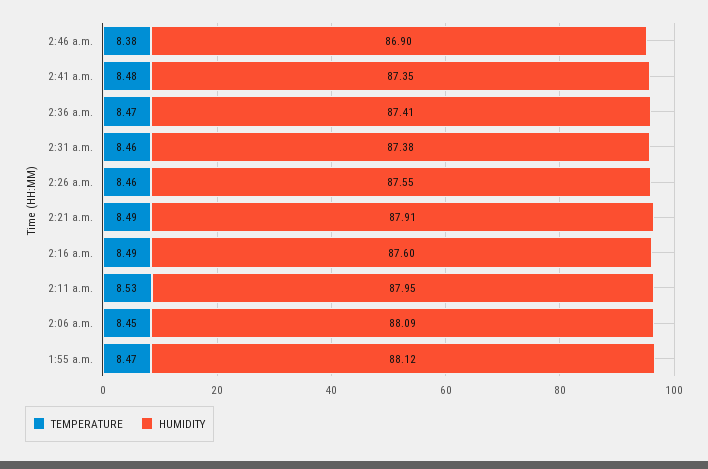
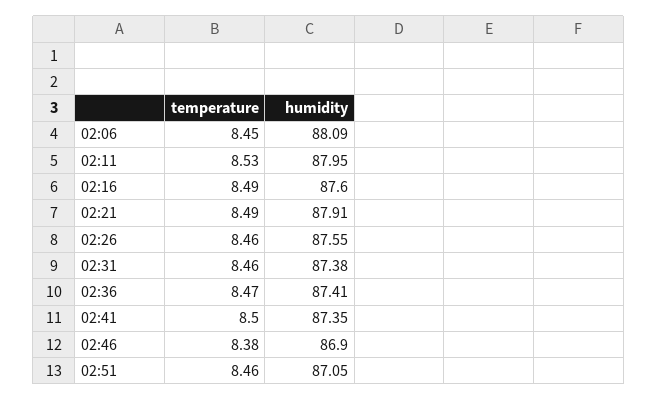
TEMPERATURE, 2:41 a.m.: 8.48 -> 8.5
TEMPERATURE, 1:55 a.m.: 8.47 -> none
HUMIDITY, 1:55 a.m.: 88.12 -> none
TEMPERATURE, 02:51: none -> 8.46
HUMIDITY, 02:51: none -> 87.05

